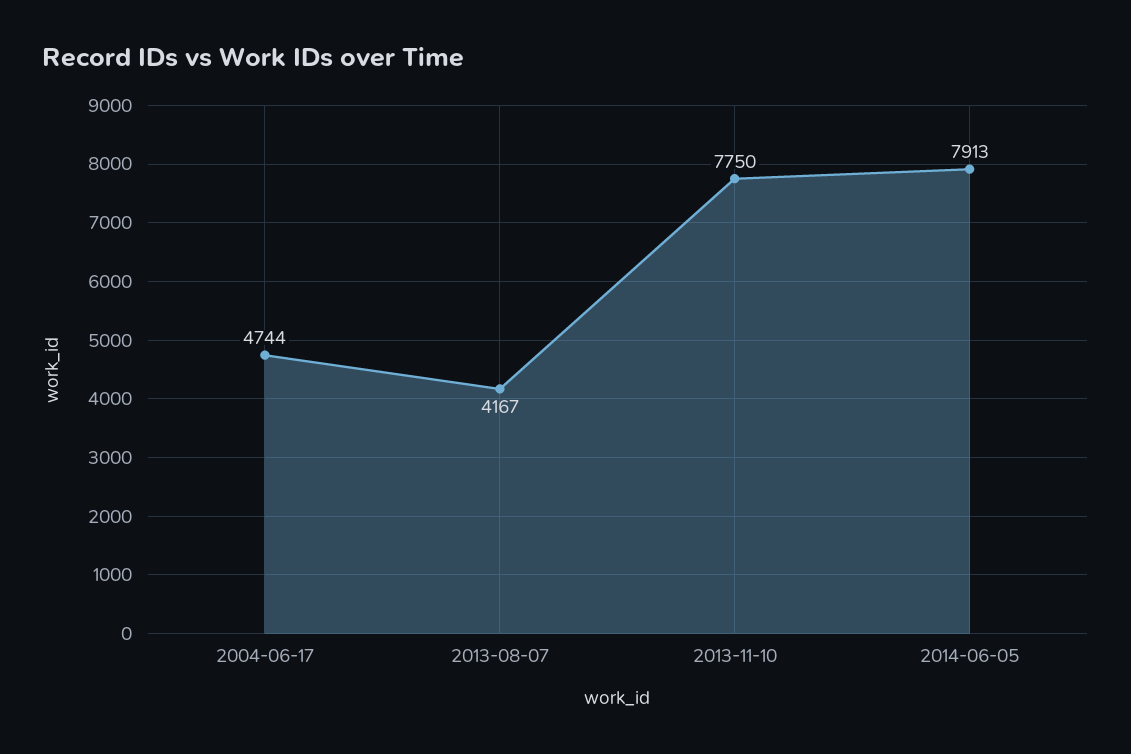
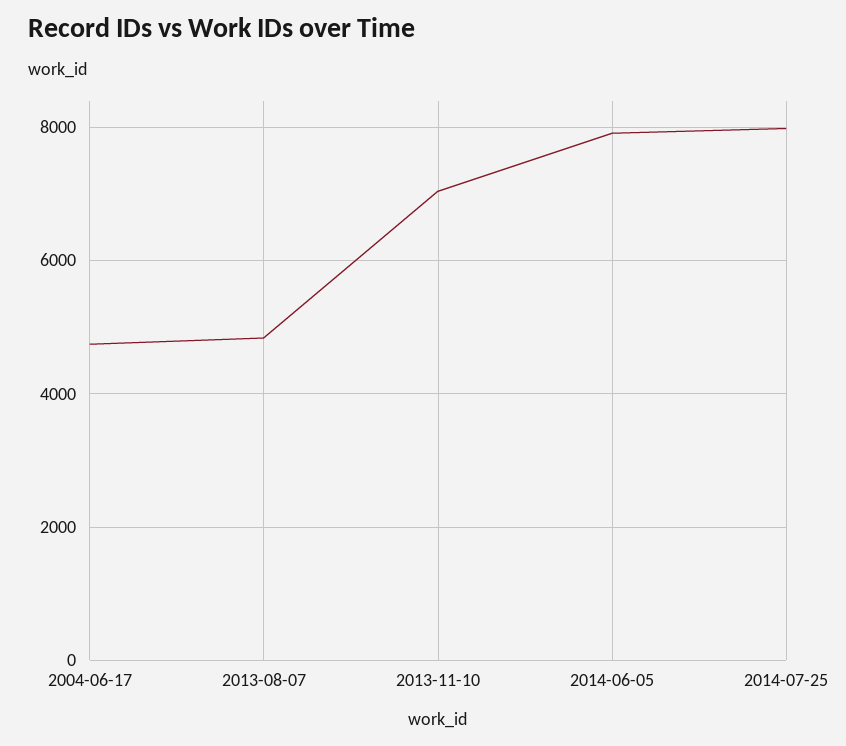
2013-08-07: 4167 -> 4800
2013-11-10: 7750 -> 7000
2014-07-25: none -> 8000

